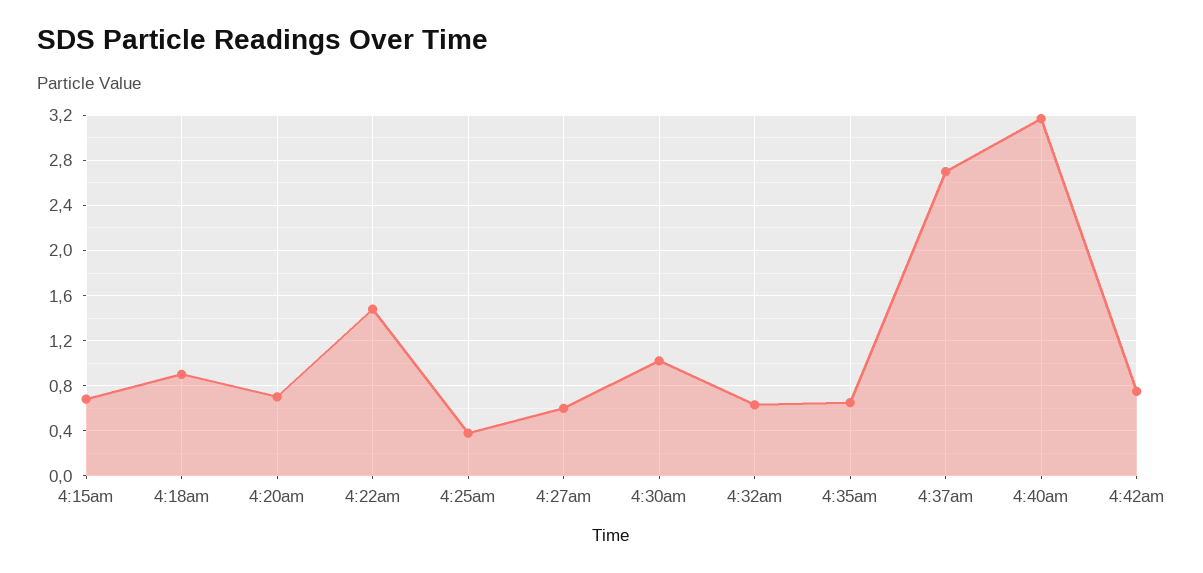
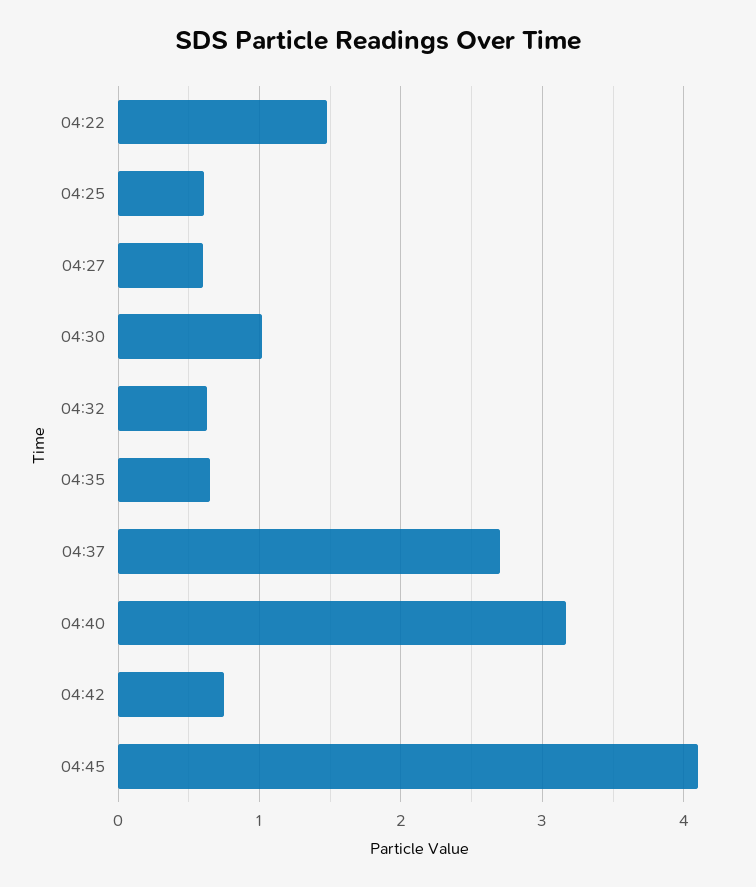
4:15am: 0.7 -> none
4:18am: 0.9 -> none
4:20am: 0.7 -> none
4:25am: 0.4 -> 0.6
04:45: none -> 4.1

